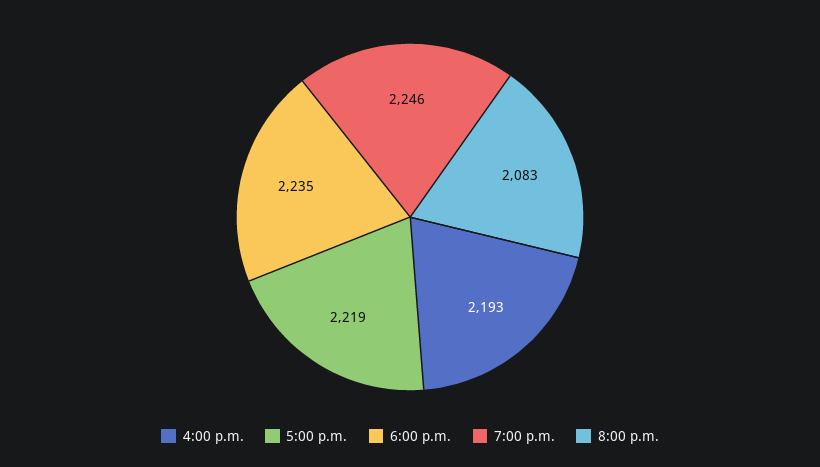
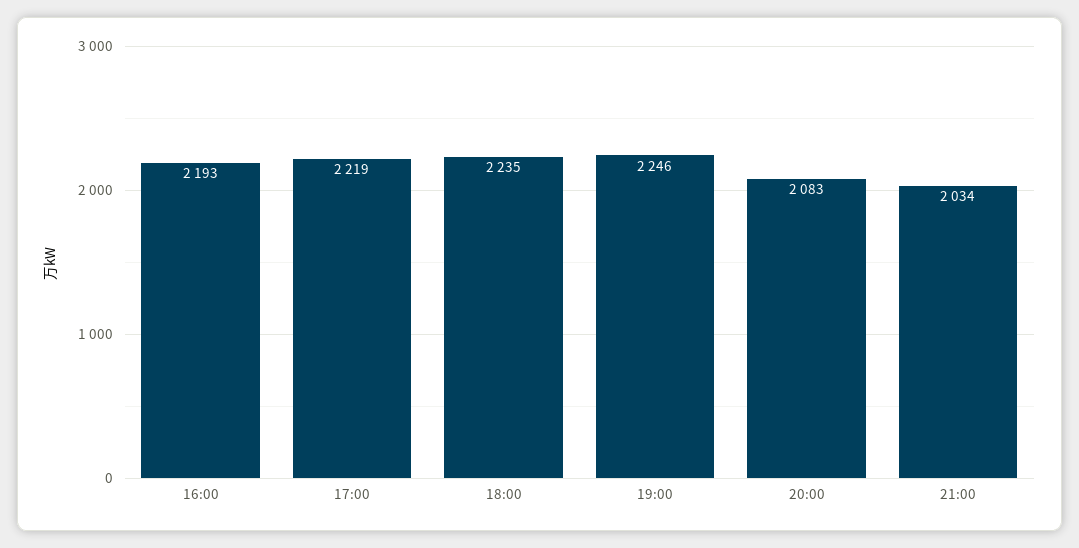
21:00: none -> 2034

